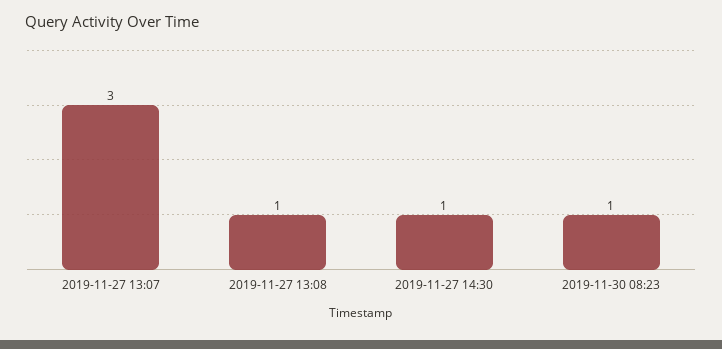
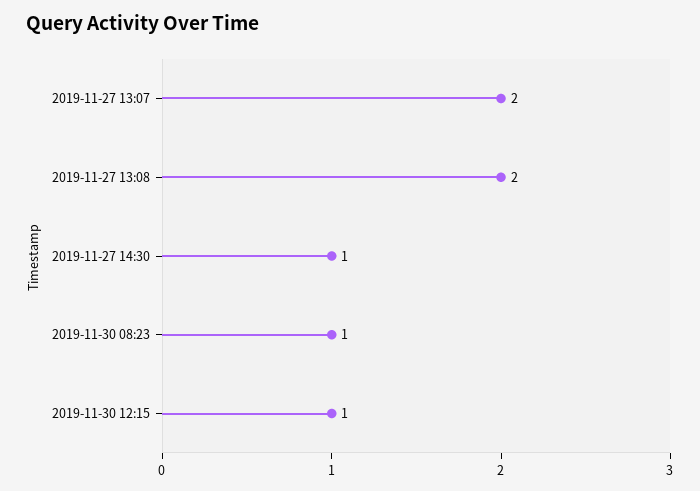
2019-11-27 13:07: 3 -> 2
2019-11-27 13:08: 1 -> 2
2019-11-30 12:15: none -> 1

